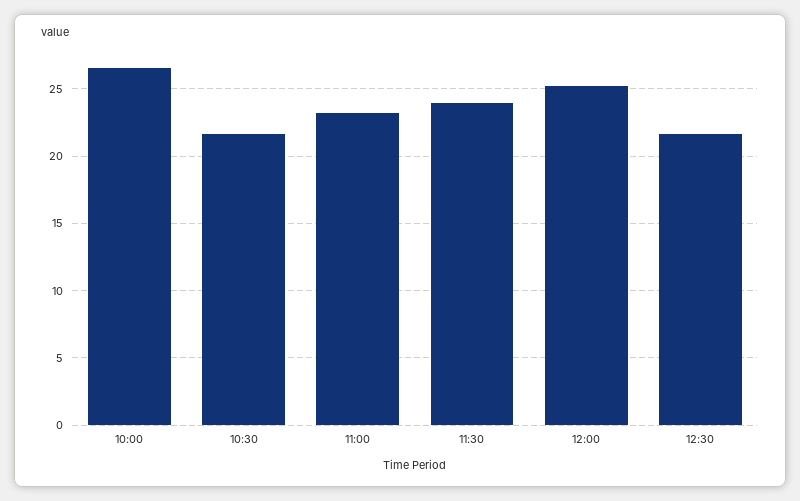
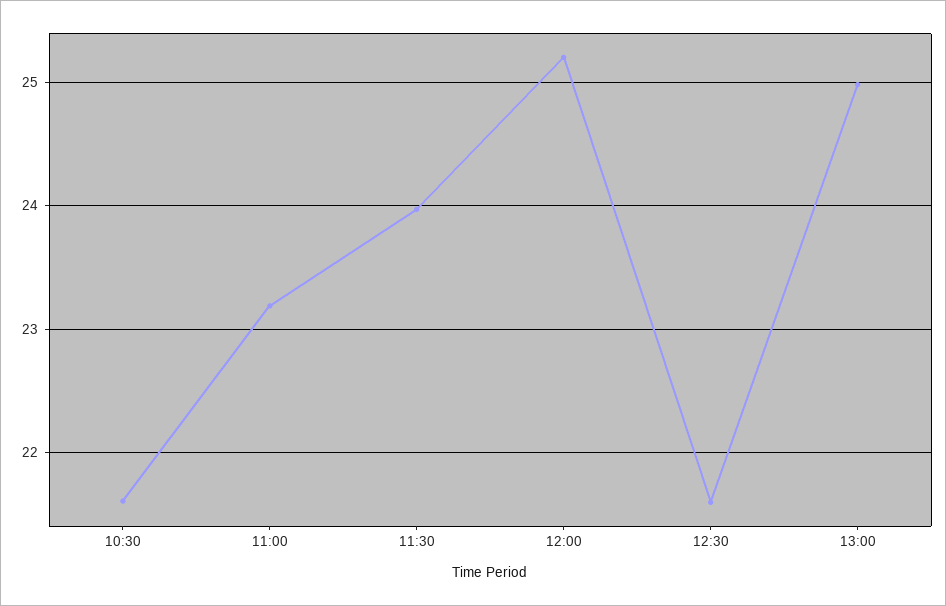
10:00: 26.5 -> none
13:00: none -> 25

